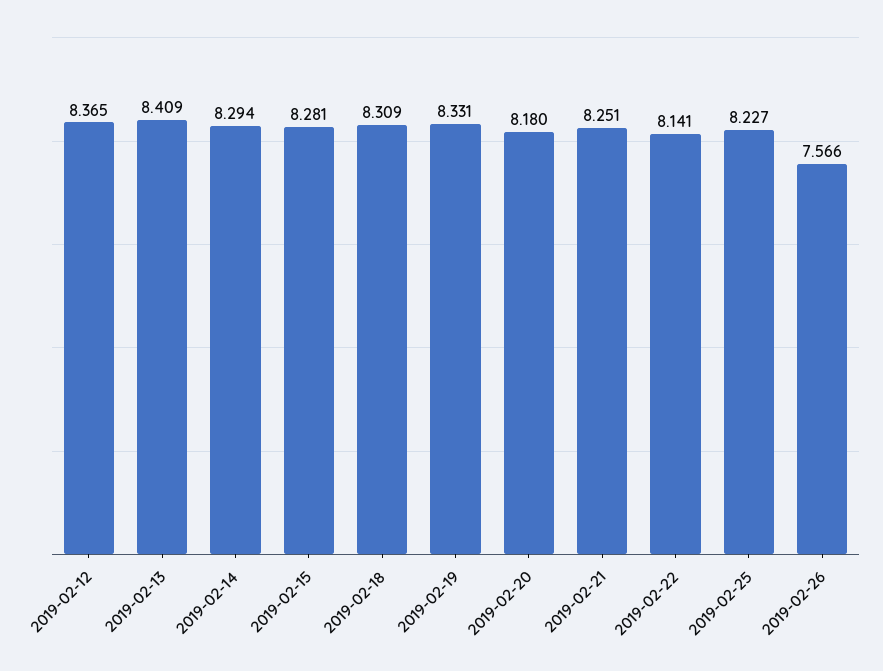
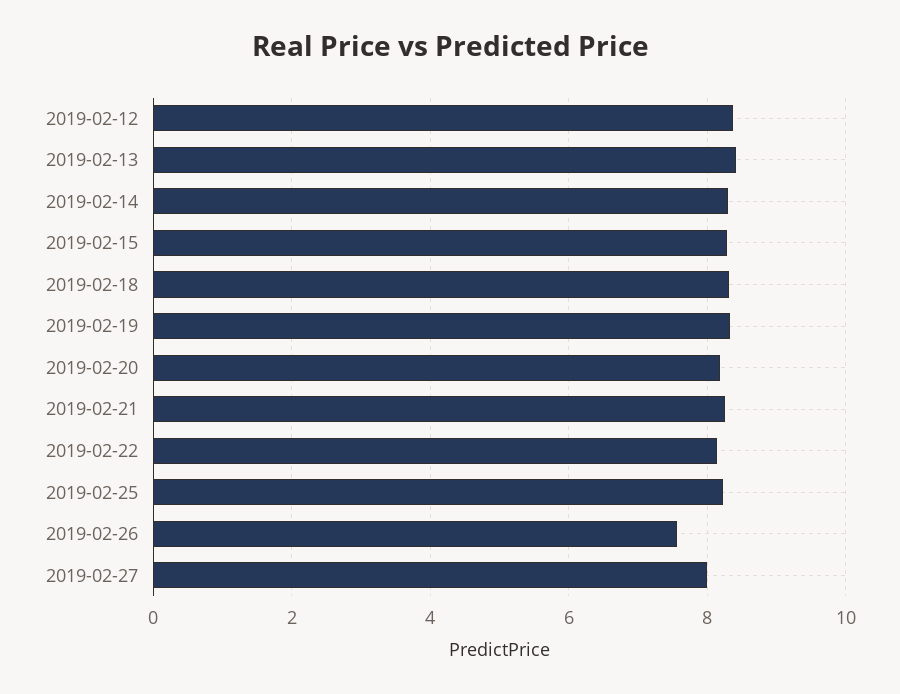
2019-02-27: none -> 8

